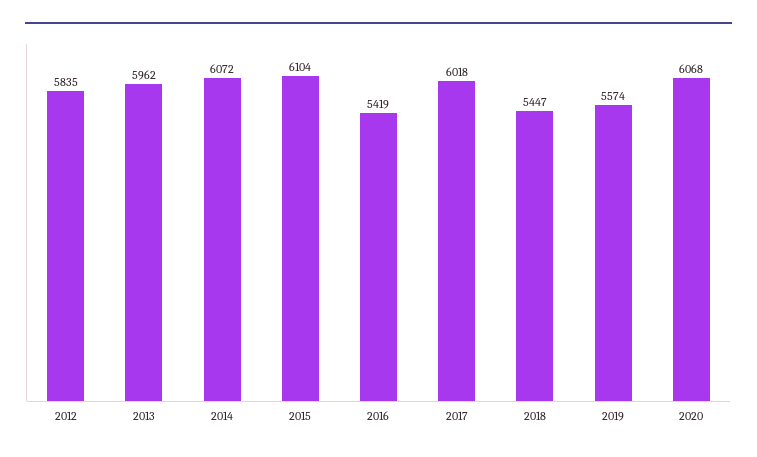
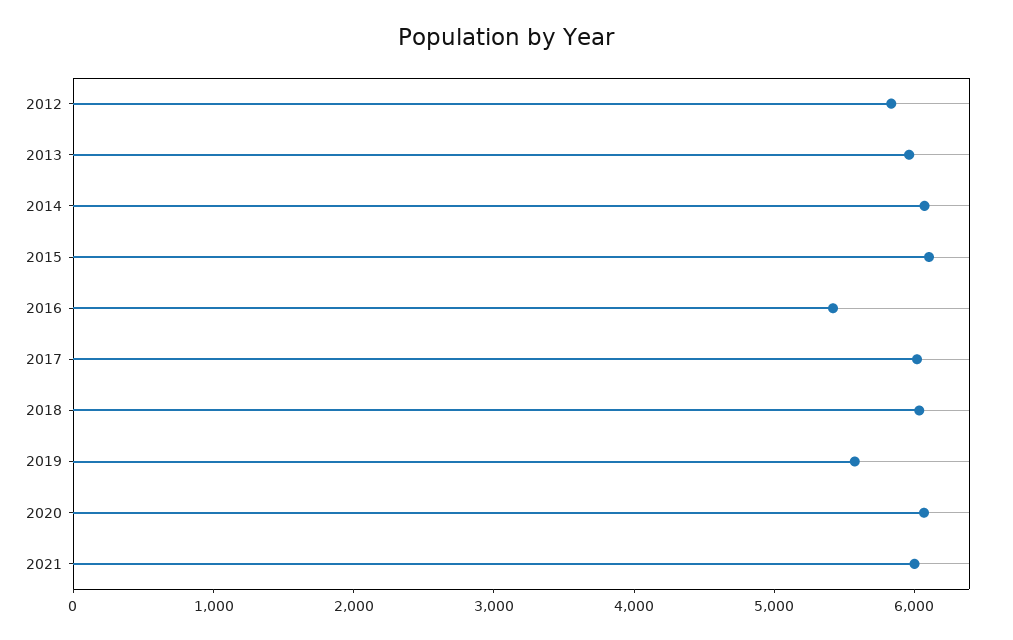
2018: 5447 -> 6000
2021: none -> 6000

